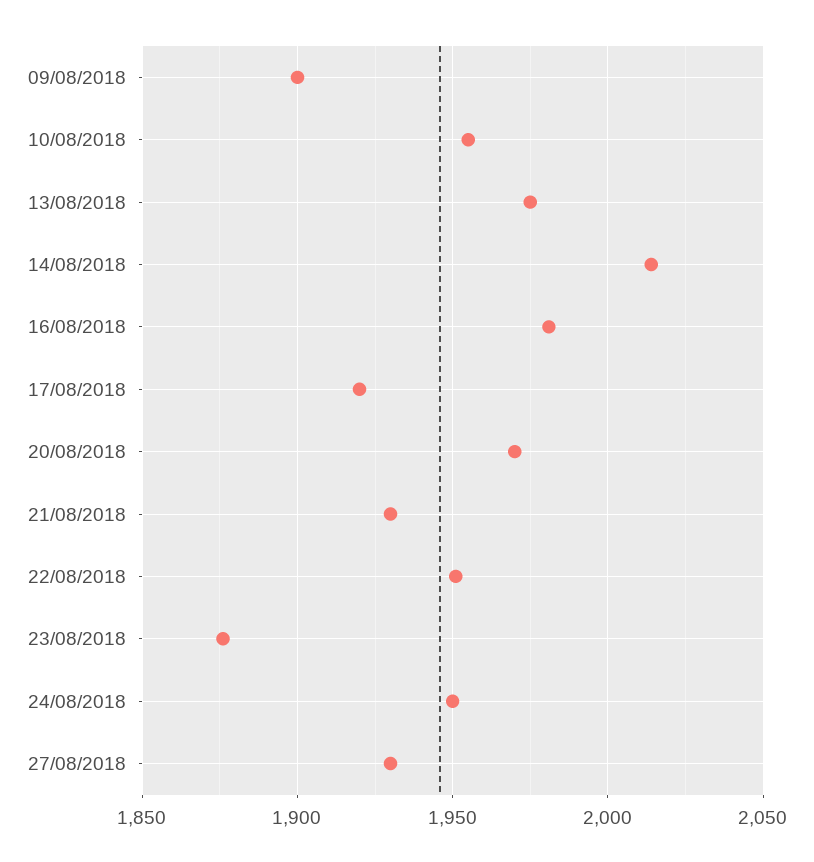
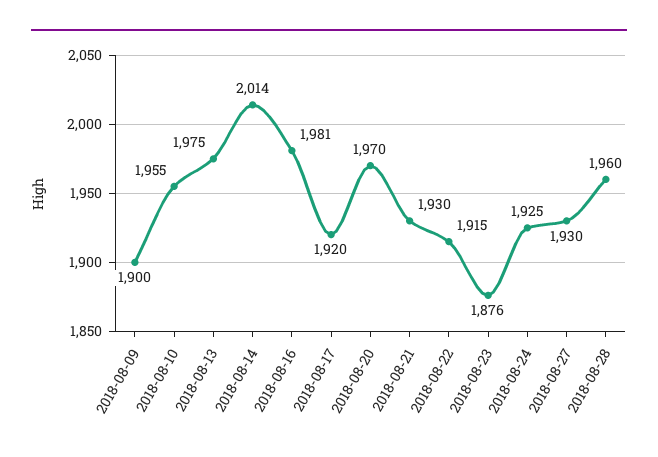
22/08/2018: 1950 -> 1915
24/08/2018: 1950 -> 1925
2018-08-28: none -> 1960

